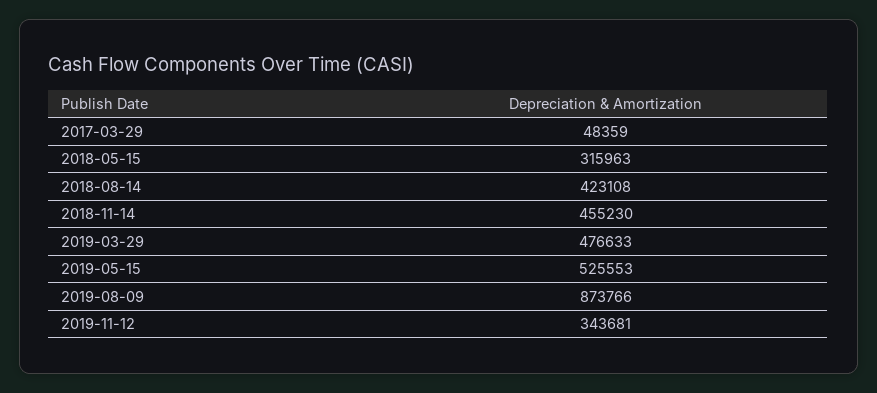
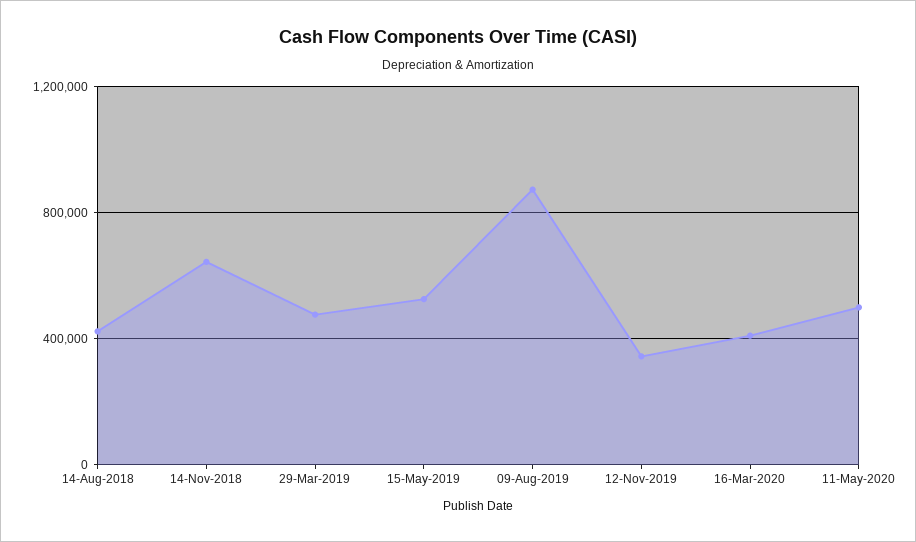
2017-03-29: 48359 -> none
2018-05-15: 315963 -> none
2018-11-14: 455230 -> 650000
16-Mar-2020: none -> 400000
11-May-2020: none -> 500000

